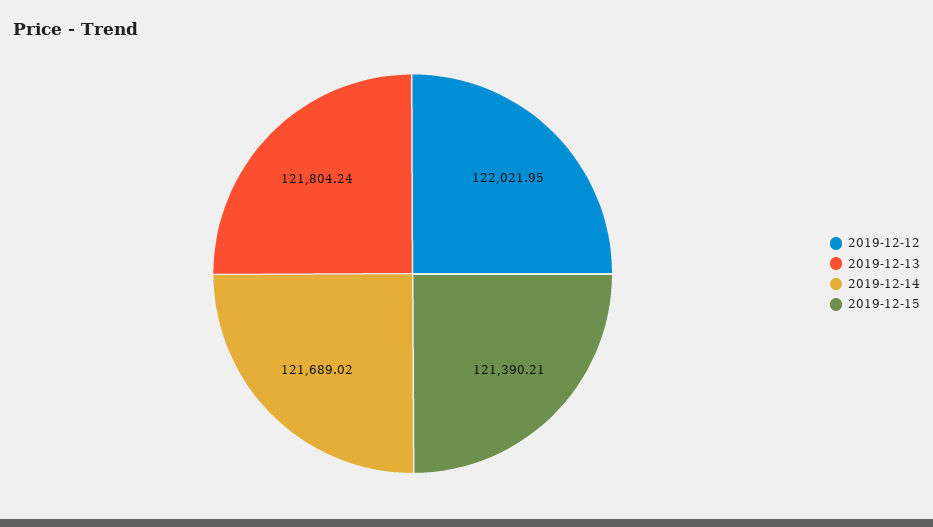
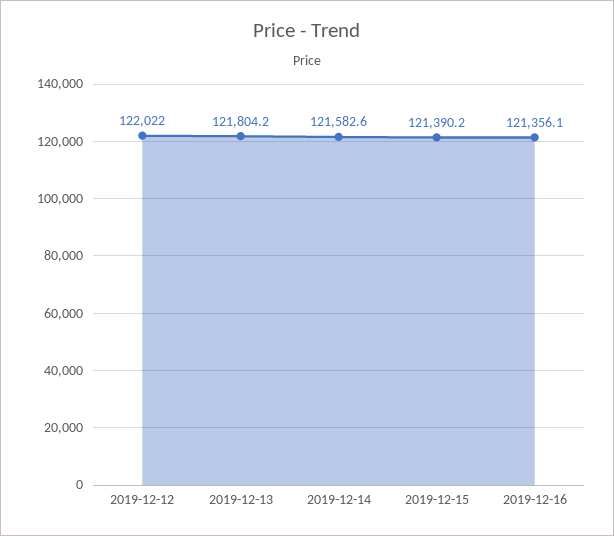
2019-12-14: 121689.02 -> 121582.6
2019-12-16: none -> 121356.1

